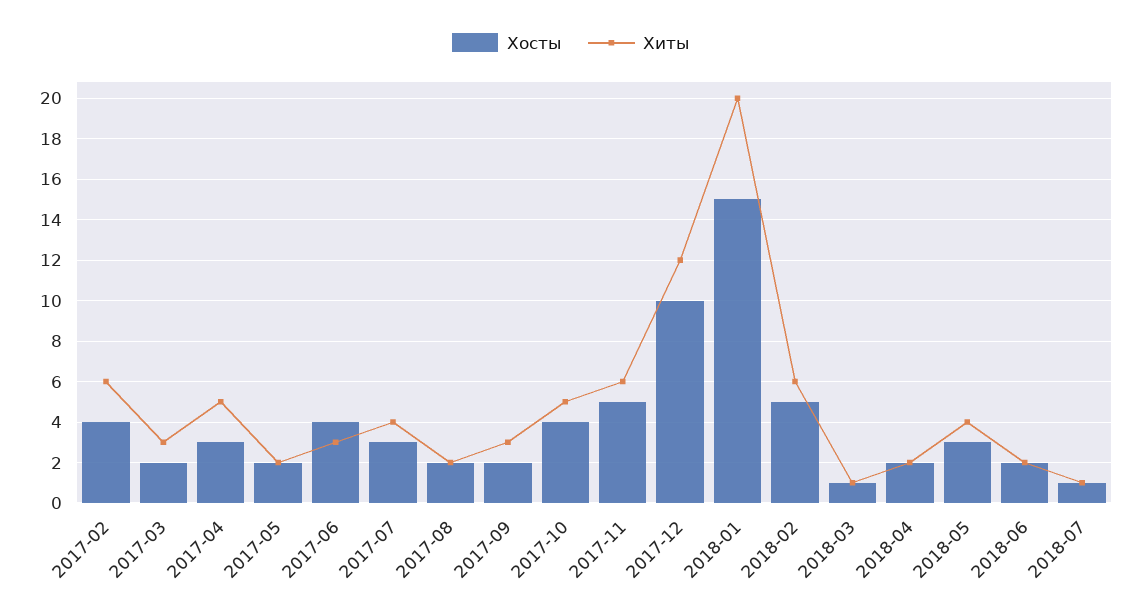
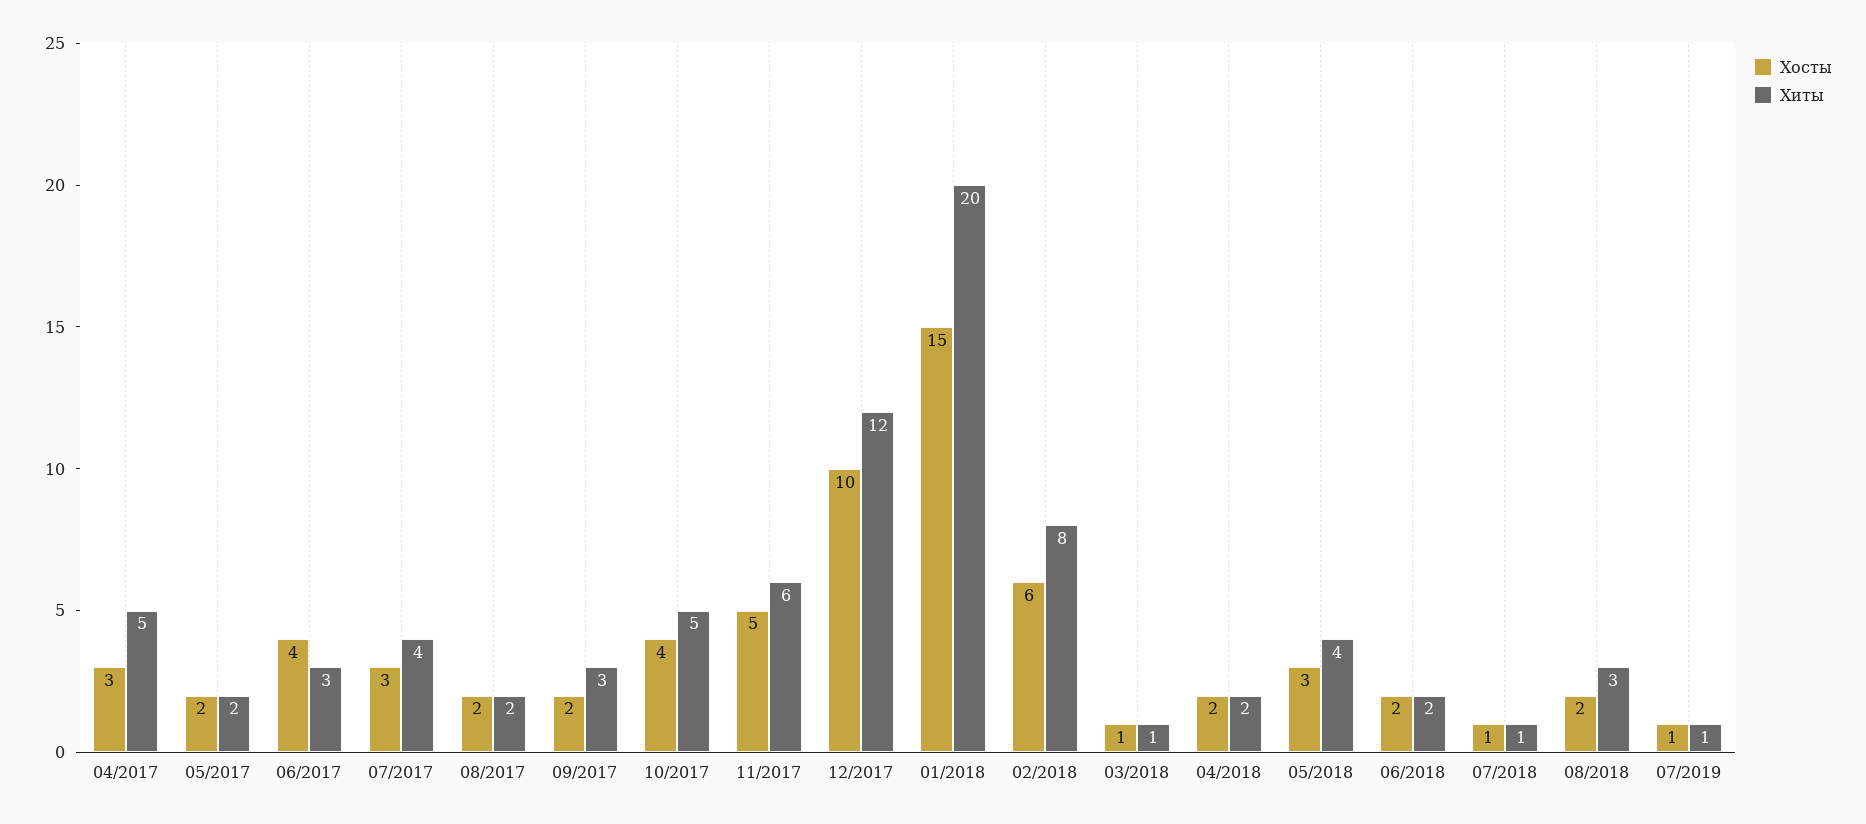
Хосты, 2017-02: 4 -> none
Хиты, 2017-02: 6 -> none
Хосты, 2017-03: 2 -> none
Хиты, 2017-03: 3 -> none
Хосты, 2018-02: 5 -> 6
Хиты, 2018-02: 6 -> 8
Хосты, 08/2018: none -> 2
Хиты, 08/2018: none -> 3
Хосты, 07/2019: none -> 1
Хиты, 07/2019: none -> 1

